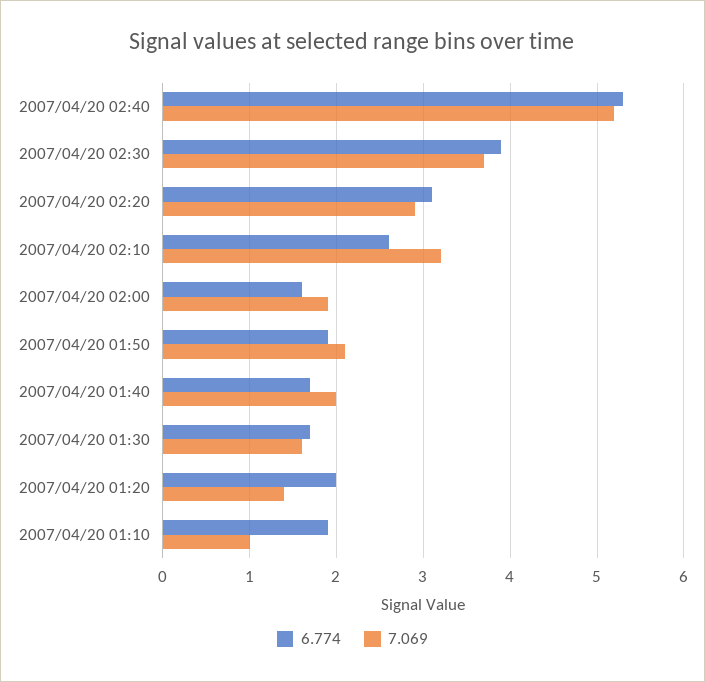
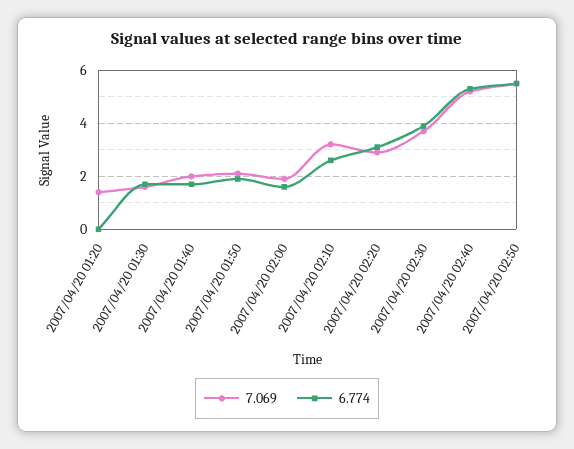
6.774, 2007/04/20 01:20: 2 -> 0
6.774, 2007/04/20 01:10: 1.9 -> none
7.069, 2007/04/20 01:10: 1 -> none
7.069, 2007/04/20 02:50: none -> 5.5
6.774, 2007/04/20 02:50: none -> 5.5

